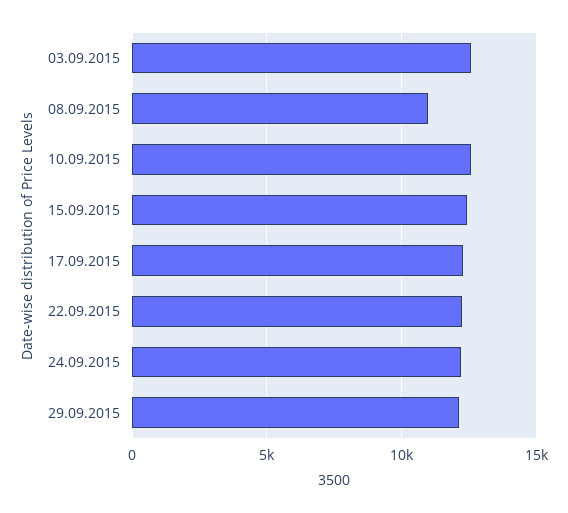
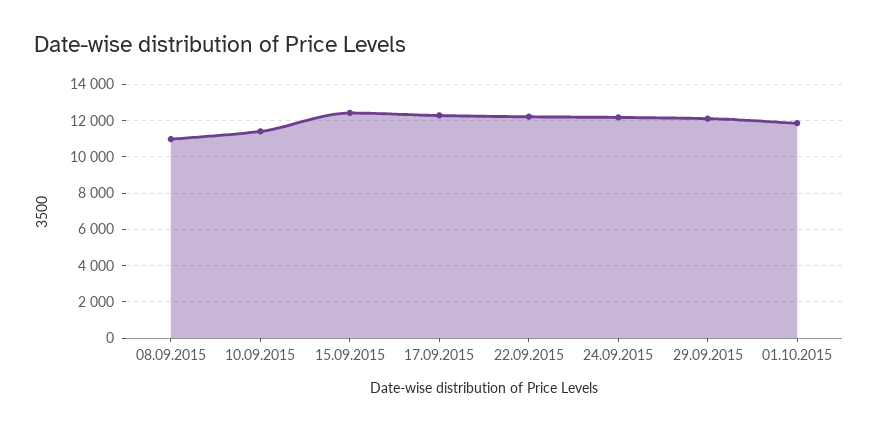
03.09.2015: 12500 -> none
10.09.2015: 12500 -> 11500
01.10.2015: none -> 12000

